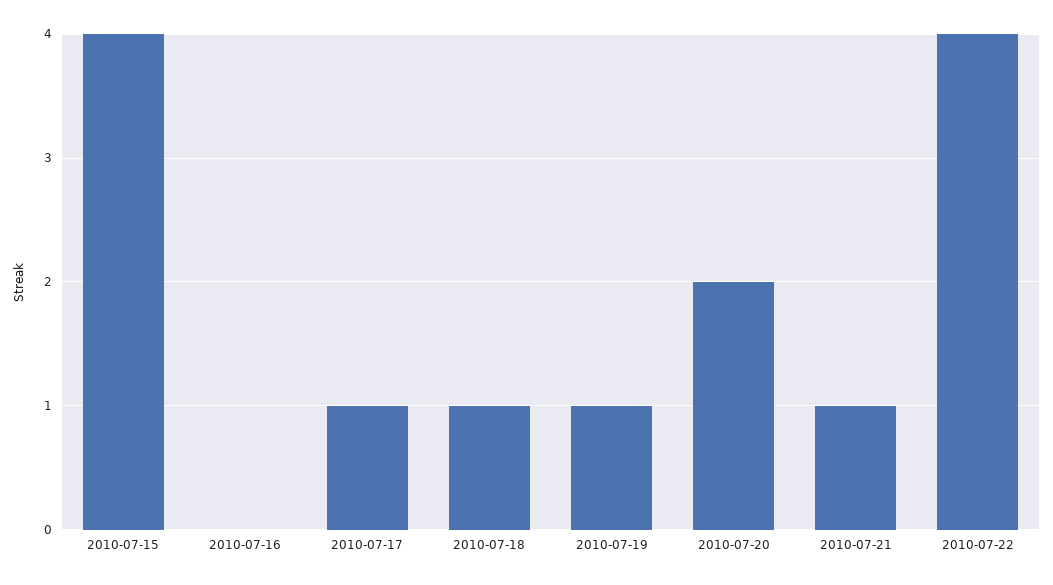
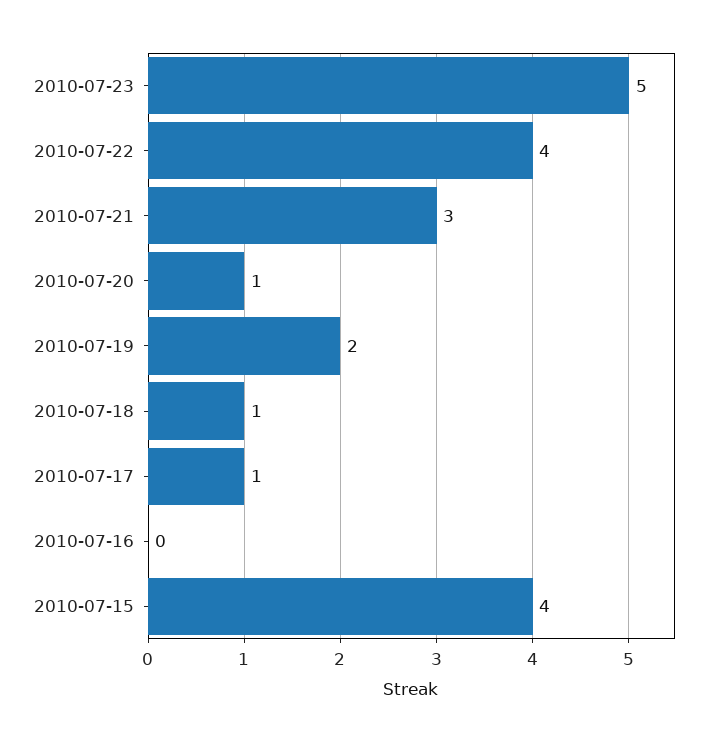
2010-07-19: 1 -> 2
2010-07-20: 2 -> 1
2010-07-21: 1 -> 3
2010-07-23: none -> 5

